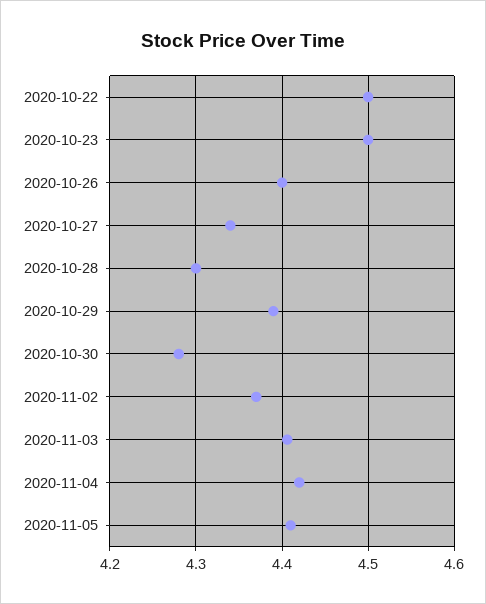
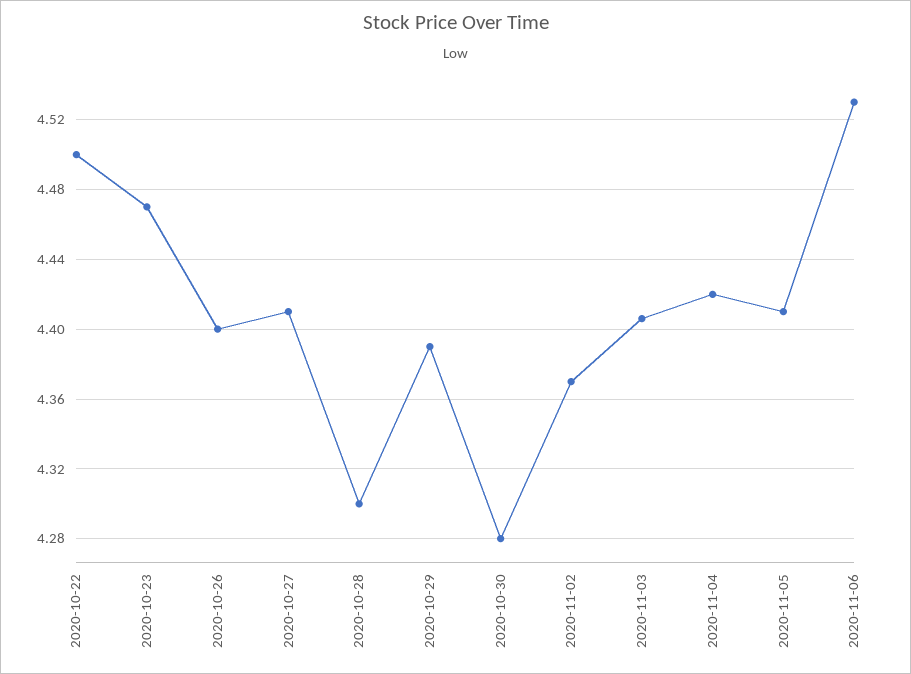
2020-10-23: 4.5 -> 4.47
2020-10-27: 4.34 -> 4.41
2020-11-06: none -> 4.53

